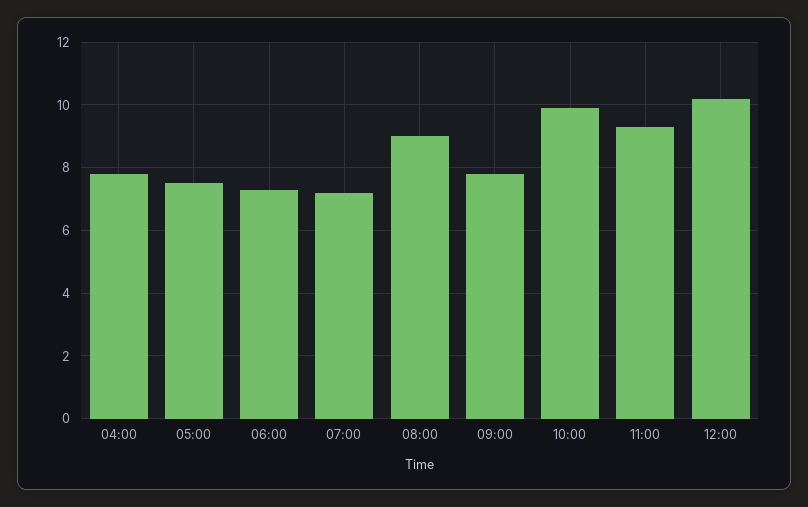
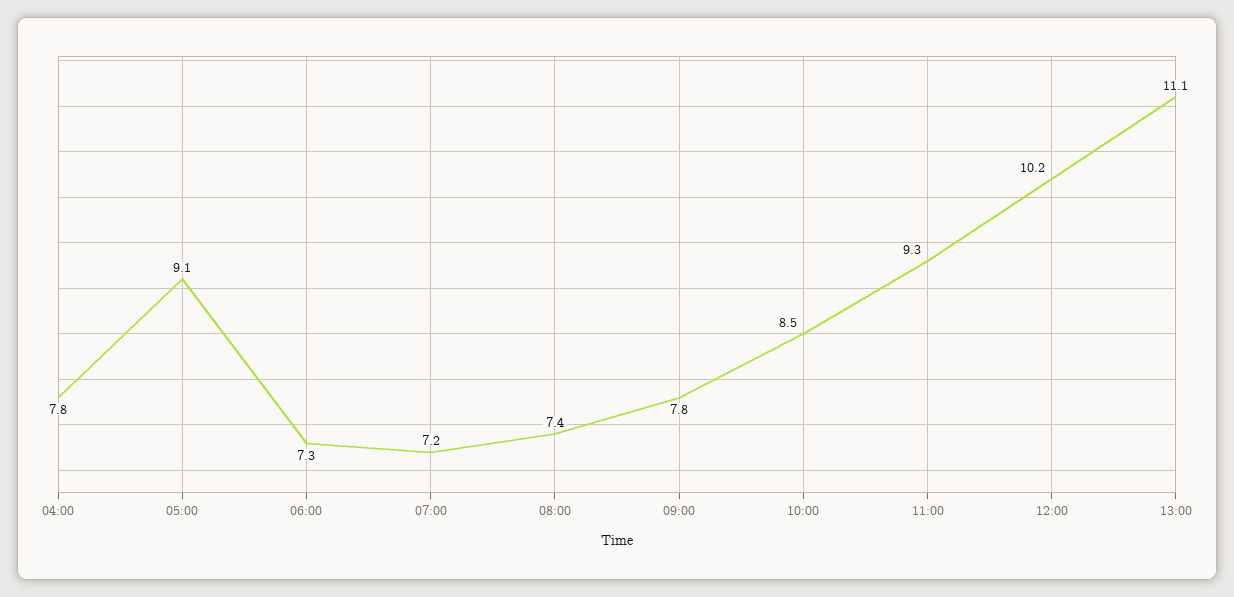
05:00: 7.5 -> 9.1
08:00: 9 -> 7.4
10:00: 10 -> 8.5
13:00: none -> 11.1

